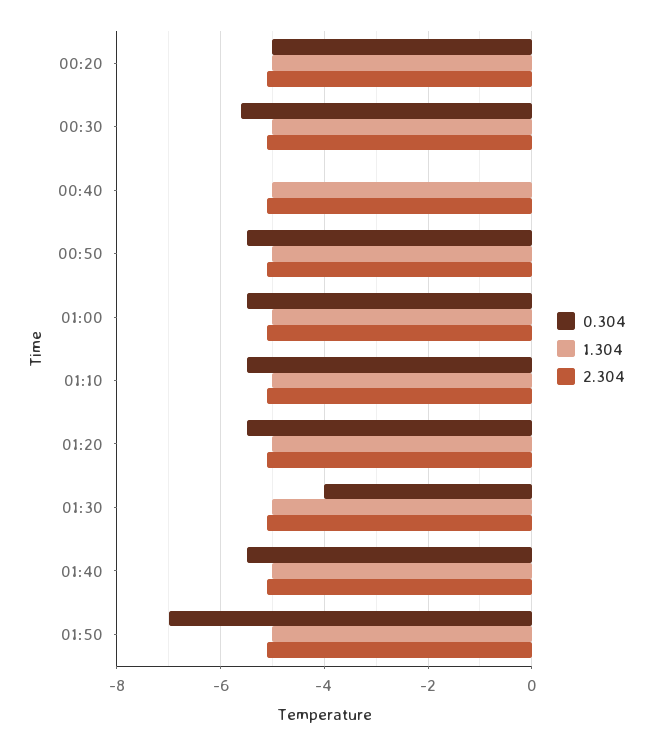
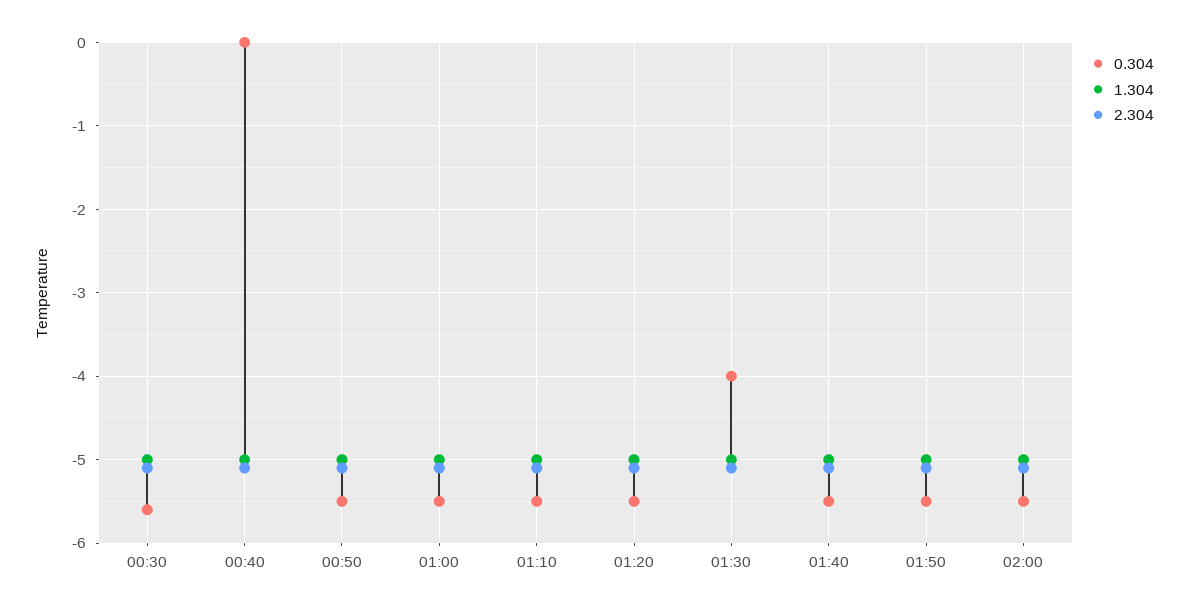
0.304, 00:20: -5 -> none
1.304, 00:20: -5 -> none
2.304, 00:20: -5 -> none
0.304, 01:50: -7 -> -5.5
0.304, 02:00: none -> -5.5
1.304, 02:00: none -> -5
2.304, 02:00: none -> -5.1

